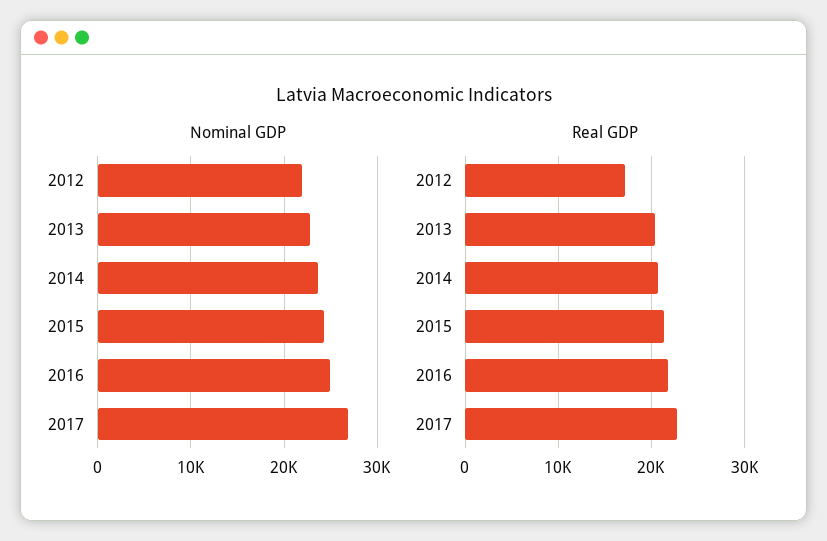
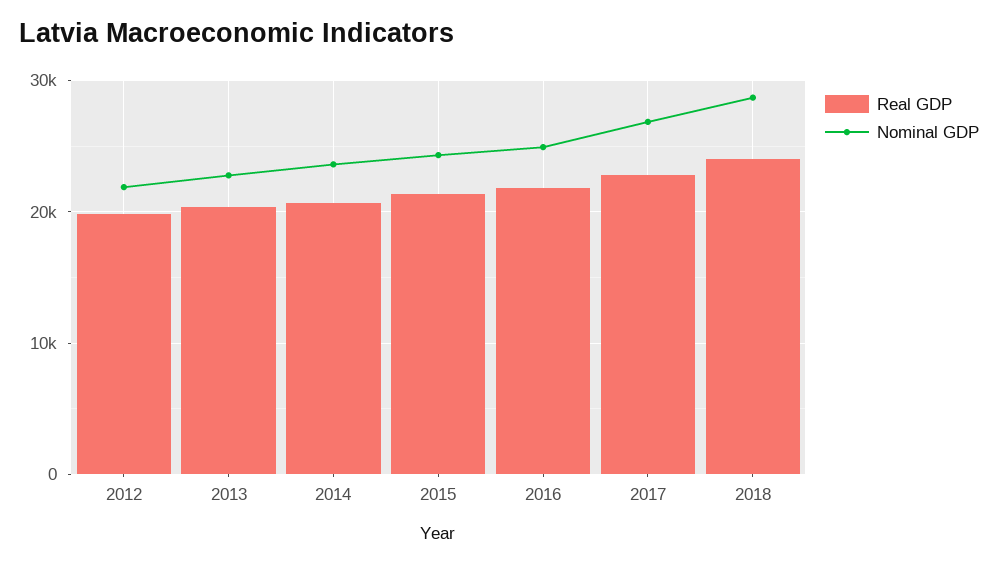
Real GDP, 2012: 17000 -> 20000
Real GDP, 2018: none -> 24000
Nominal GDP, 2018: none -> 29000

